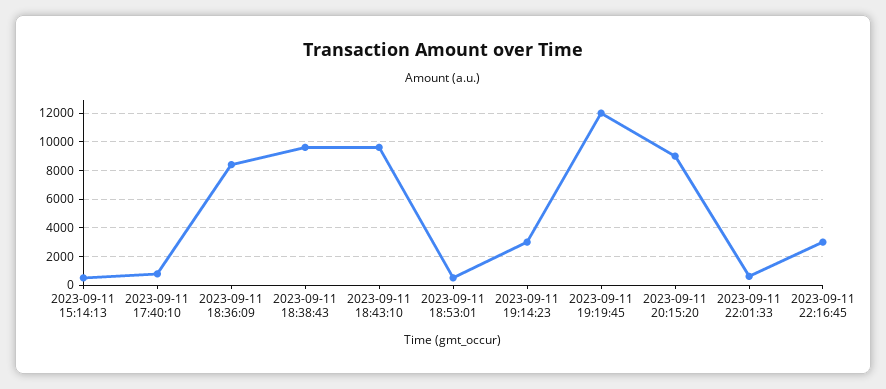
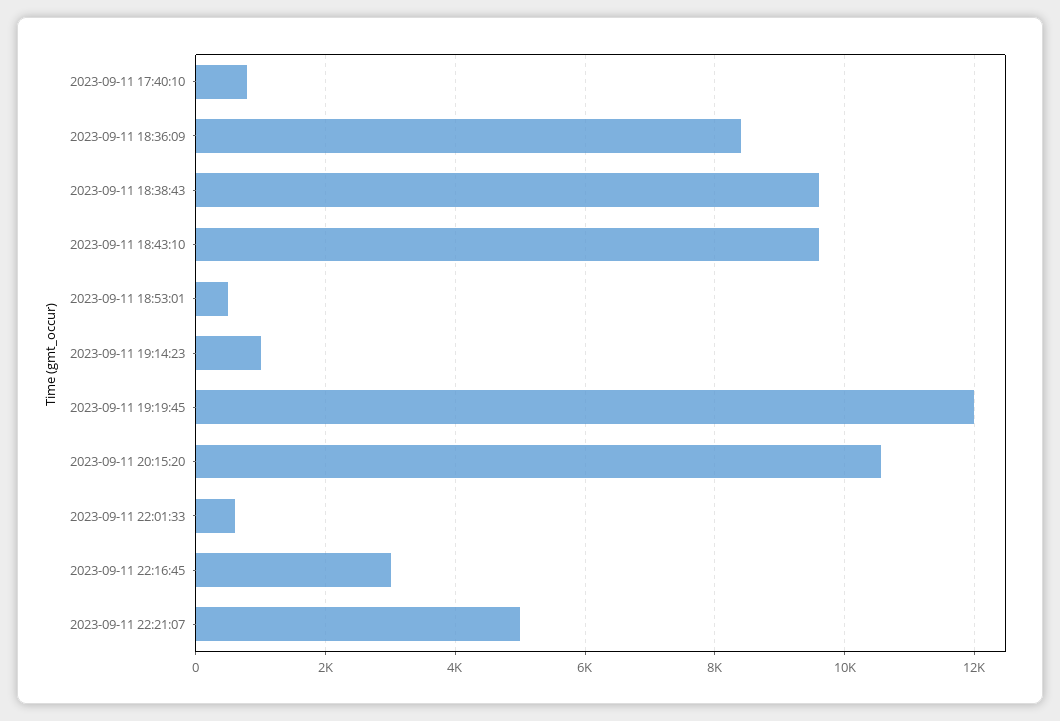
2023-09-11 15:14:13: 500 -> none
2023-09-11 19:14:23: 3000 -> 1000
2023-09-11 20:15:20: 9000 -> 10600
2023-09-11 22:21:07: none -> 5000

